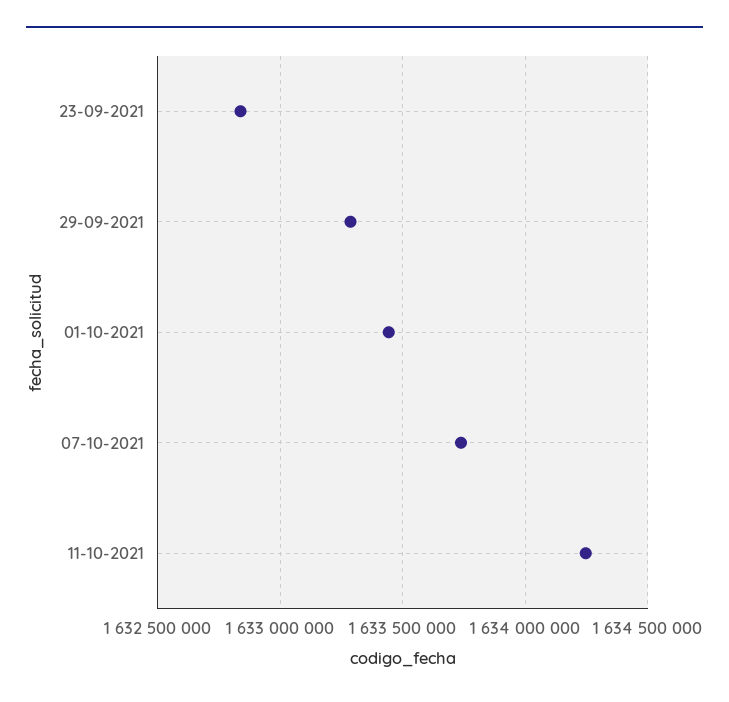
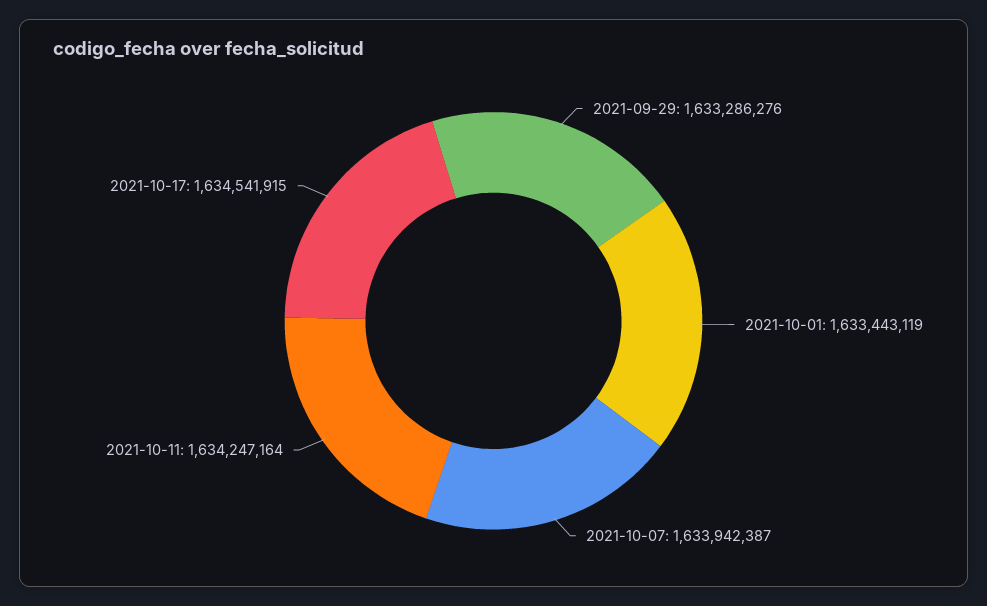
23-09-2021: 1632850000 -> none
07-10-2021: 1633750000 -> 1633942387
2021-10-17: none -> 1634541915

